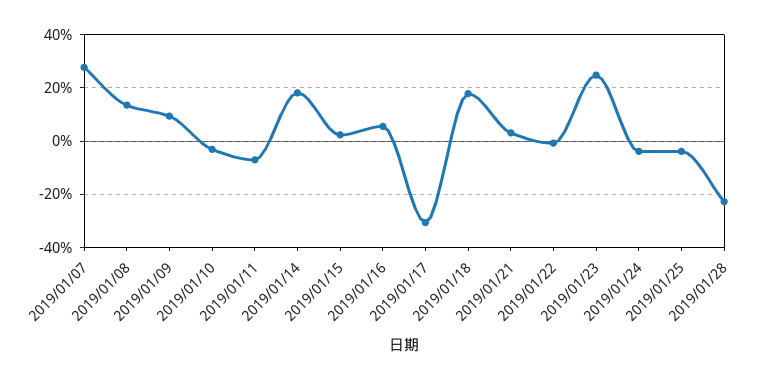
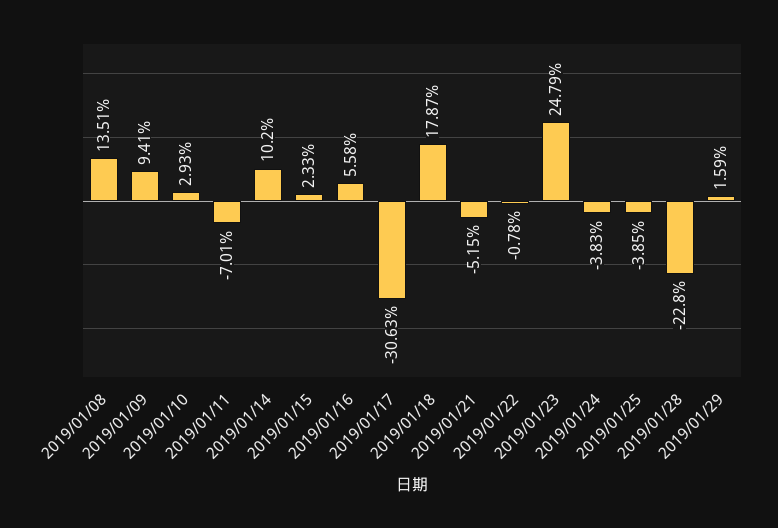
2019/01/07: 27.5 -> none
2019/01/10: -2.5 -> 2.93
2019/01/14: 17.5 -> 10.2
2019/01/21: 2.5 -> -5.15
2019/01/29: none -> 1.59

